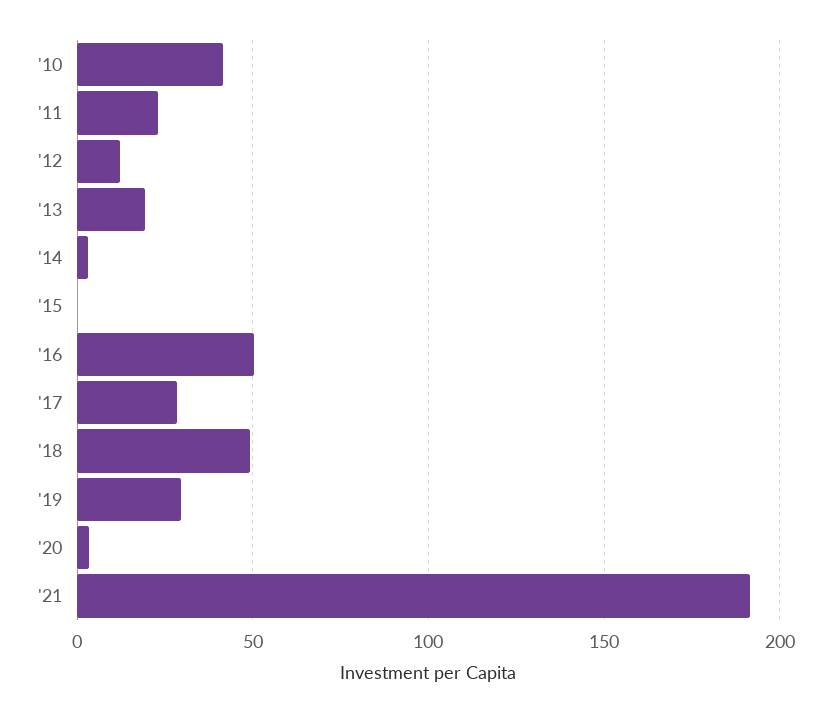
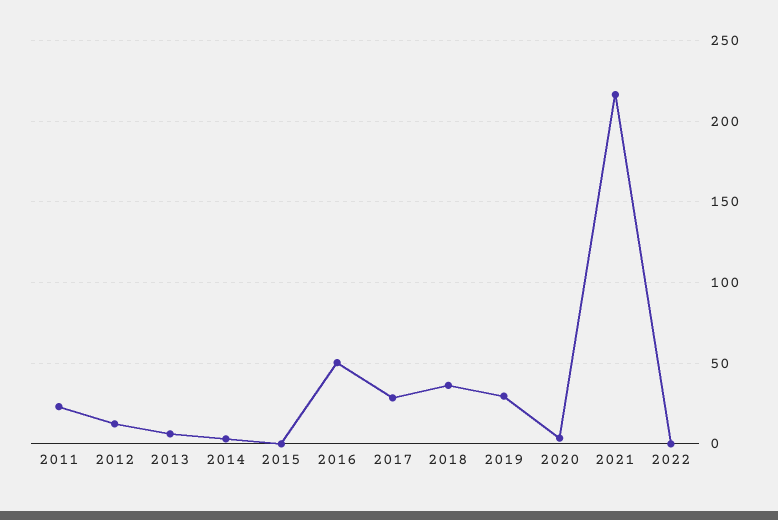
'10: 40 -> none
'13: 20 -> 5
'18: 50 -> 35
'21: 190 -> 215
2022: none -> 0

